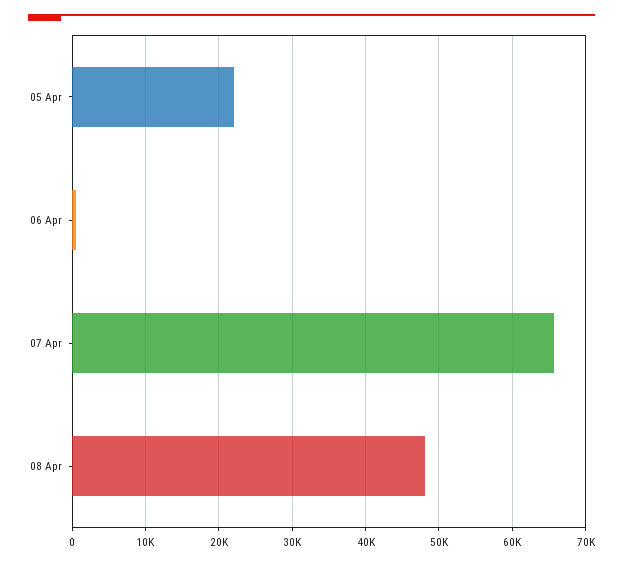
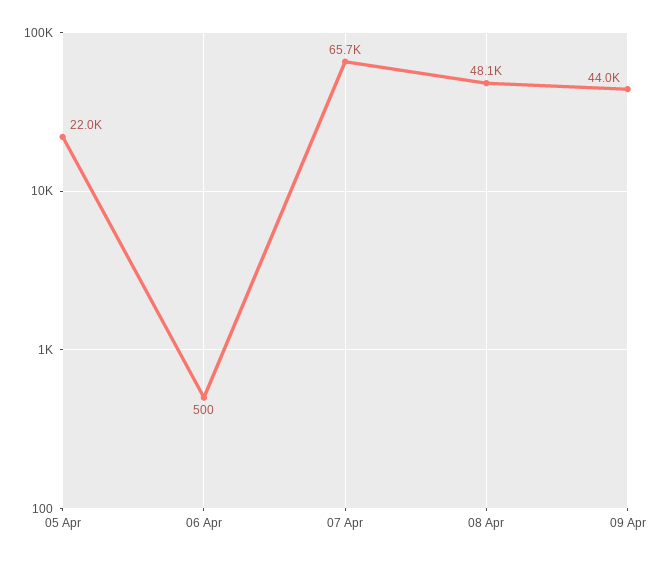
09 Apr: none -> 44000

